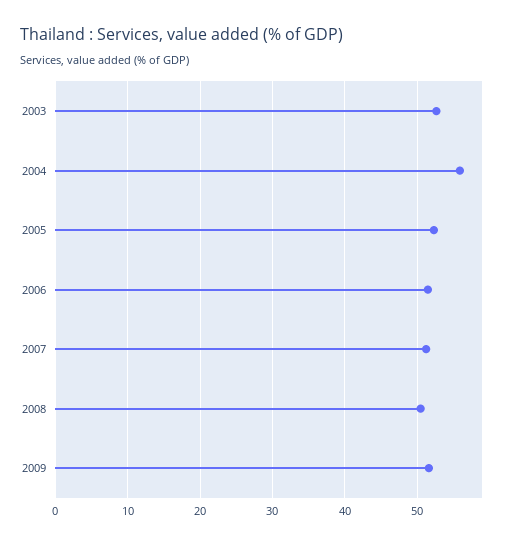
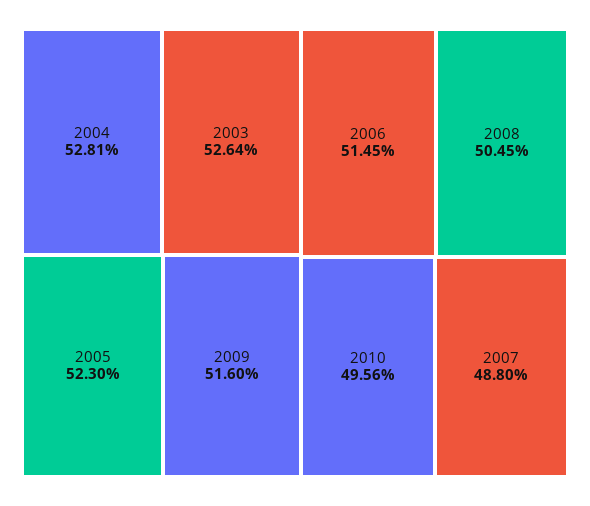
2004: 56 -> 52.81
2007: 51 -> 48.8
2010: none -> 49.56

